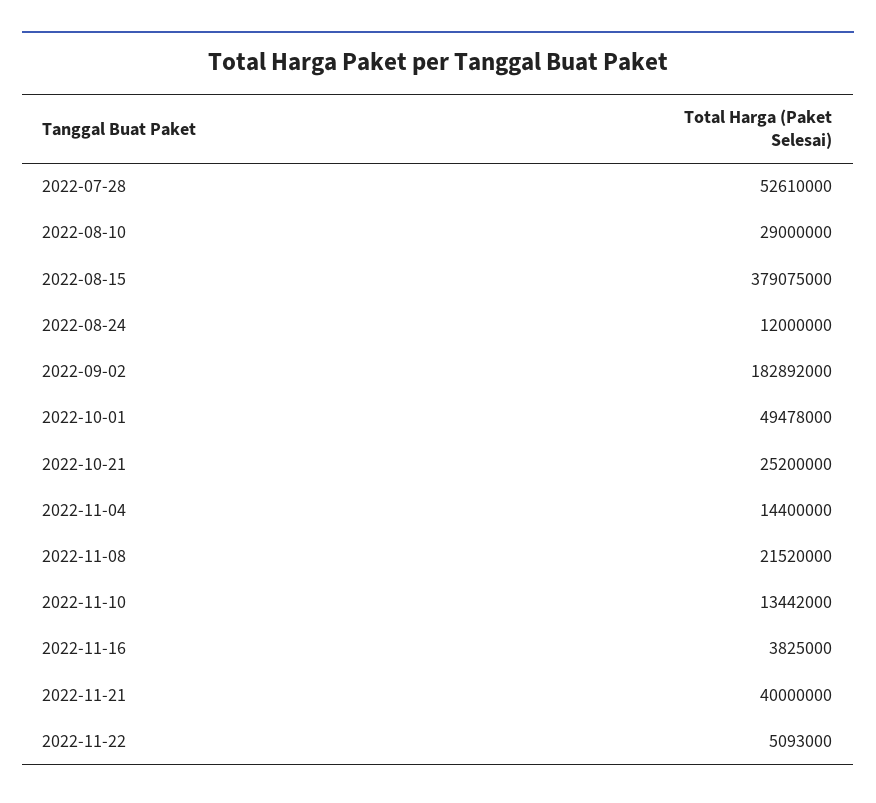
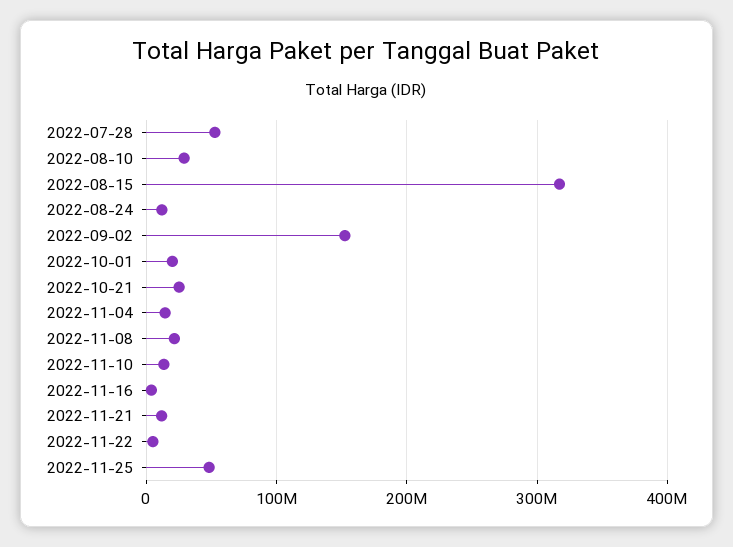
2022-08-15: 379075000 -> 320000000
2022-09-02: 182892000 -> 150000000
2022-10-01: 49478000 -> 20000000
2022-11-21: 40000000 -> 10000000
2022-11-25: none -> 50000000

